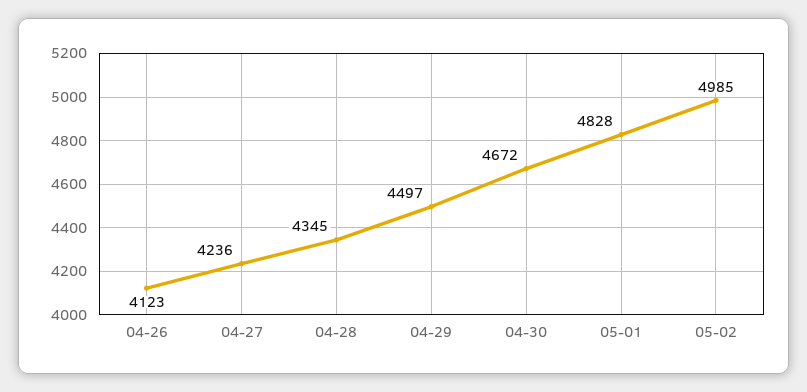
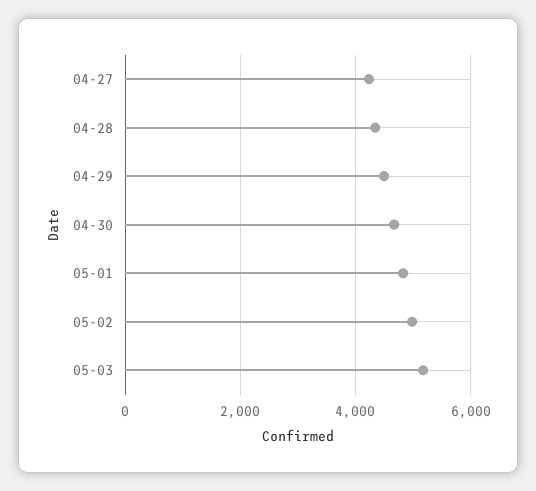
04-26: 4123 -> none
05-03: none -> 5200

